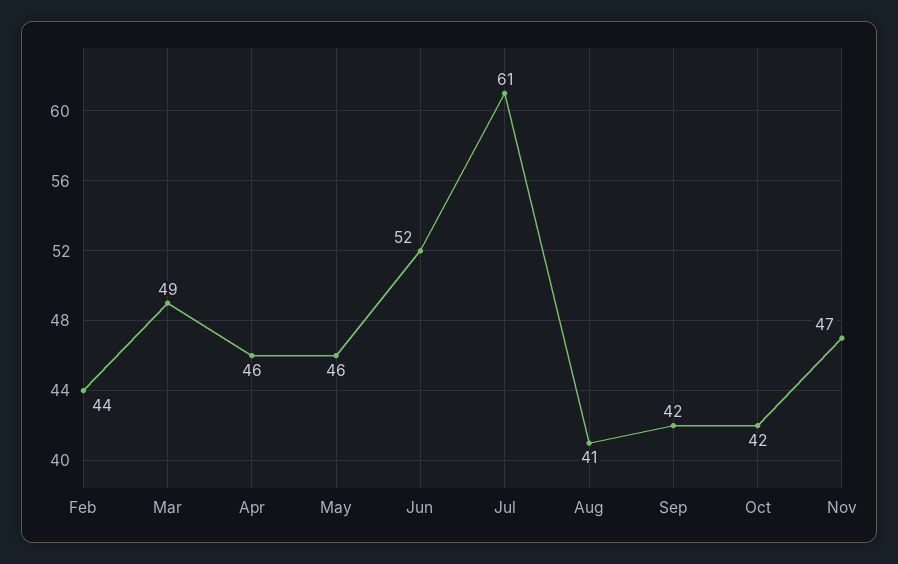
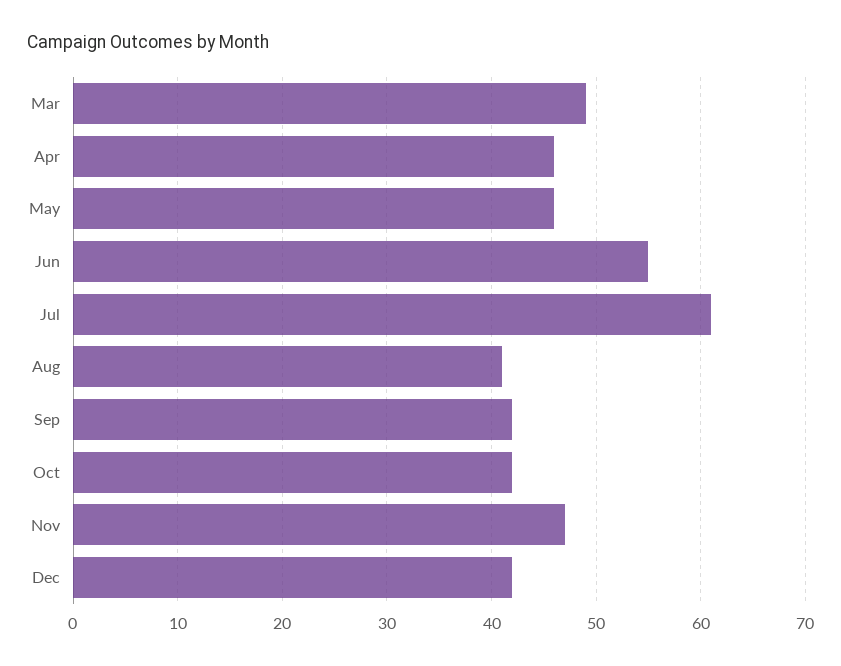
Feb: 44 -> none
Jun: 52 -> 55
Dec: none -> 42

